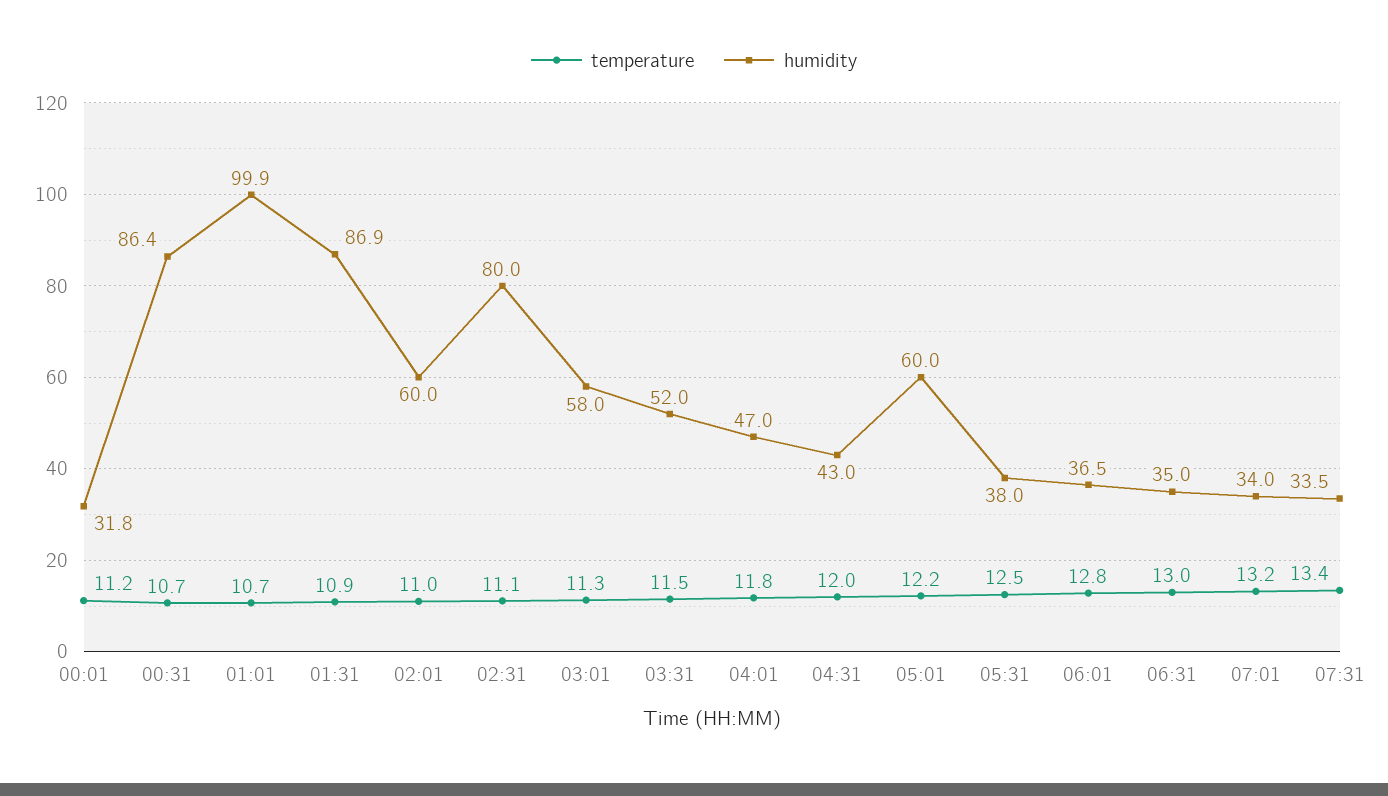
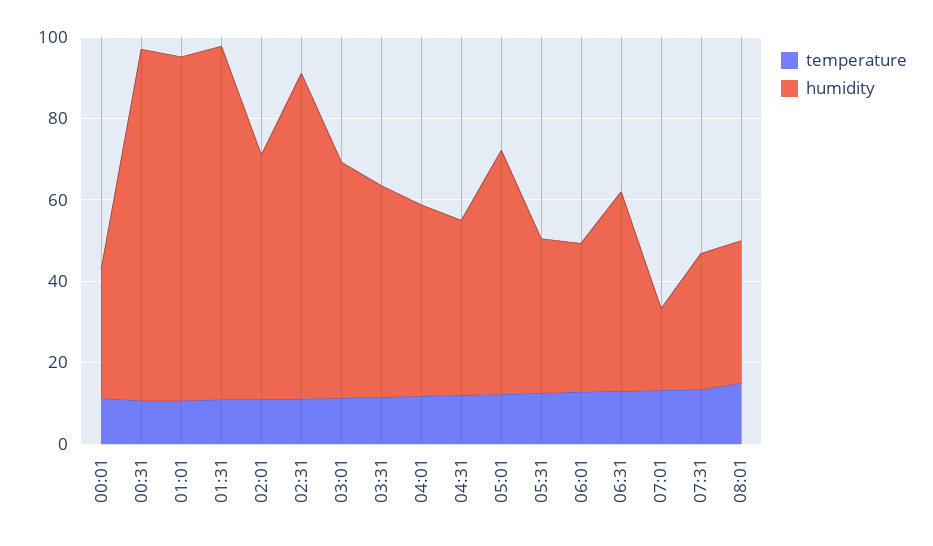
humidity, 01:01: 99.9 -> 85
humidity, 06:31: 35 -> 50
humidity, 07:01: 34 -> 20
temperature, 08:01: none -> 15
humidity, 08:01: none -> 35

